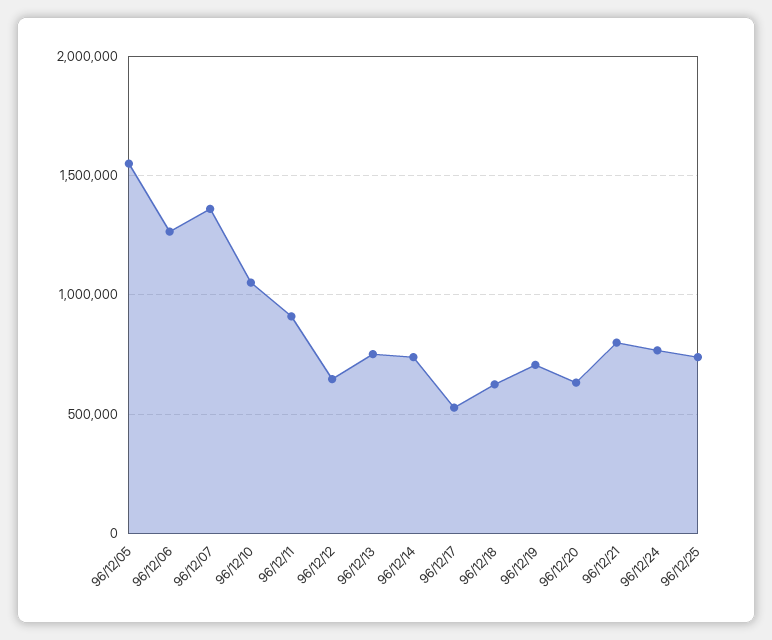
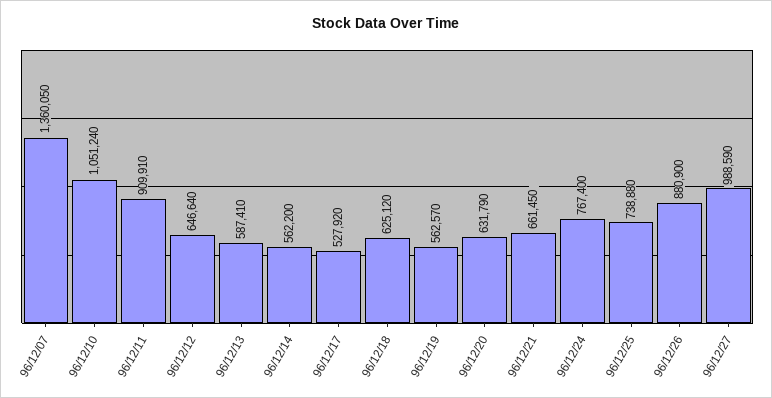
96/12/05: 1550000 -> none
96/12/06: 1250000 -> none
96/12/13: 750000 -> 587410
96/12/14: 750000 -> 562200
96/12/19: 700000 -> 562570
96/12/21: 800000 -> 661450
96/12/26: none -> 880900
96/12/27: none -> 988590

